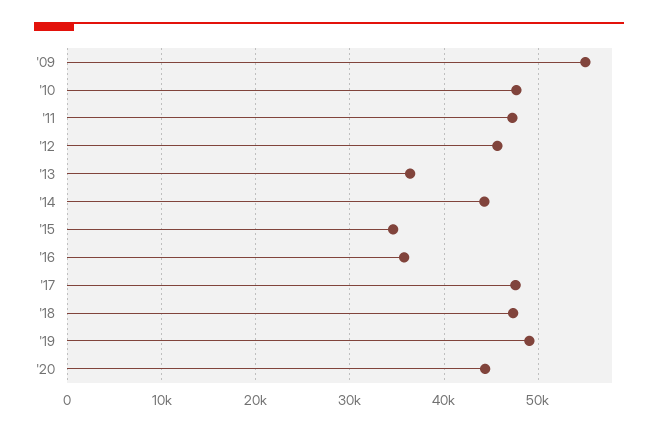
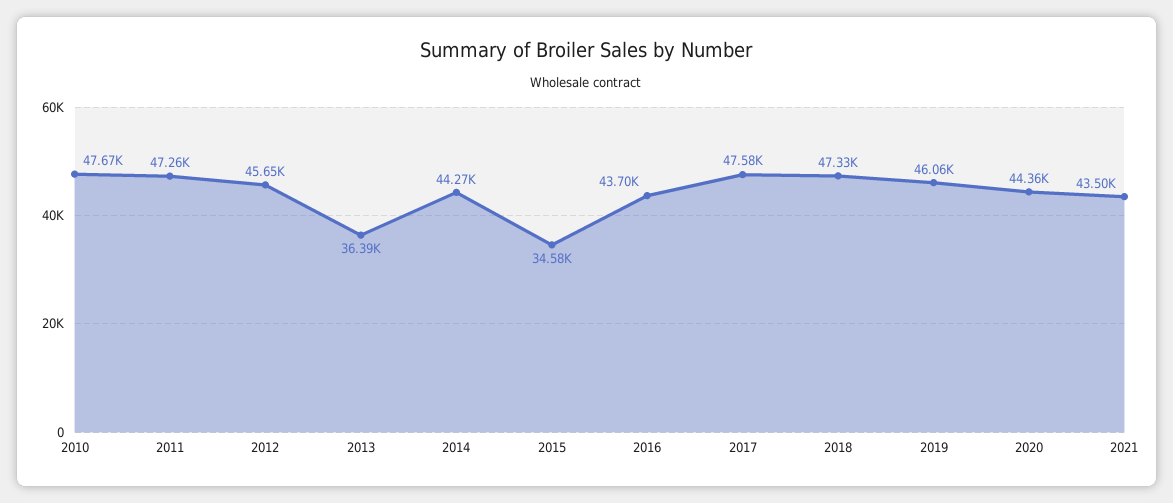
'09: 55000 -> none
'16: 36000 -> 43700
'19: 49000 -> 46060
2021: none -> 43500

